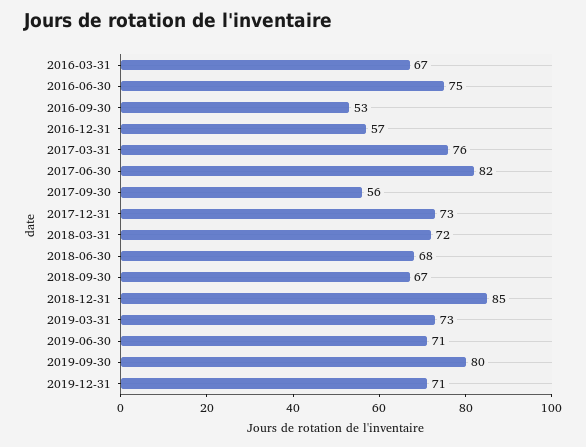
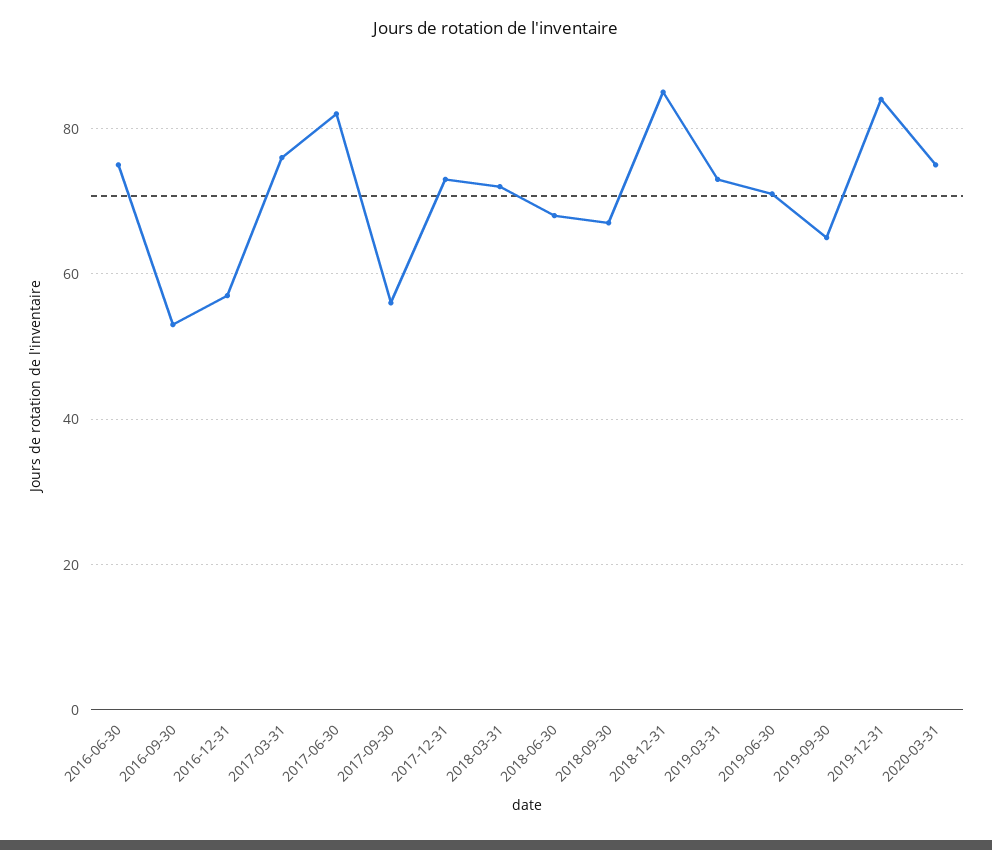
2016-03-31: 67 -> none
2019-09-30: 80 -> 65
2019-12-31: 71 -> 85
2020-03-31: none -> 75

